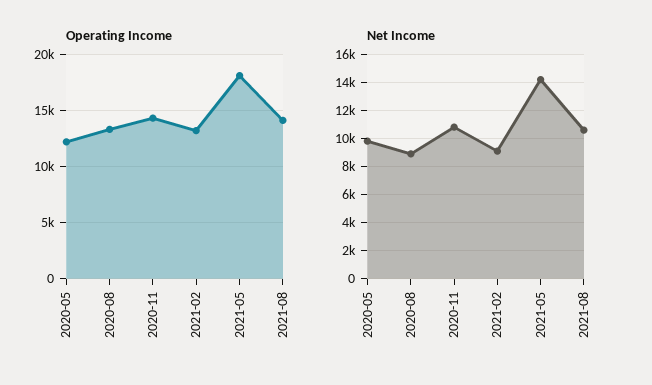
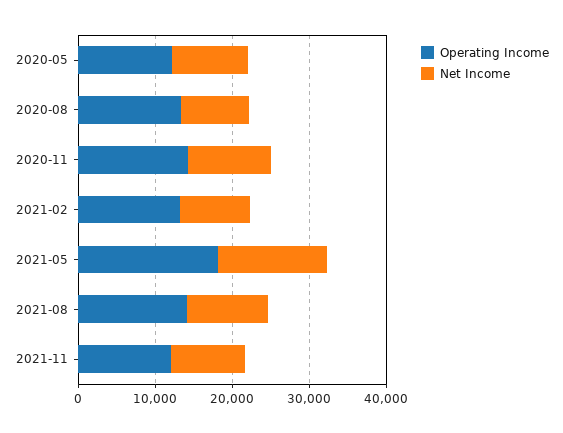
Operating Income, 2021-11: none -> 12000
Net Income, 2021-11: none -> 10000

